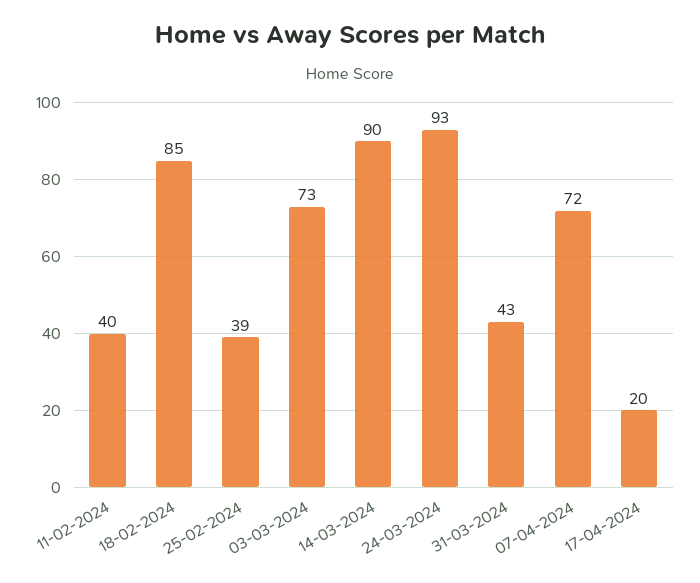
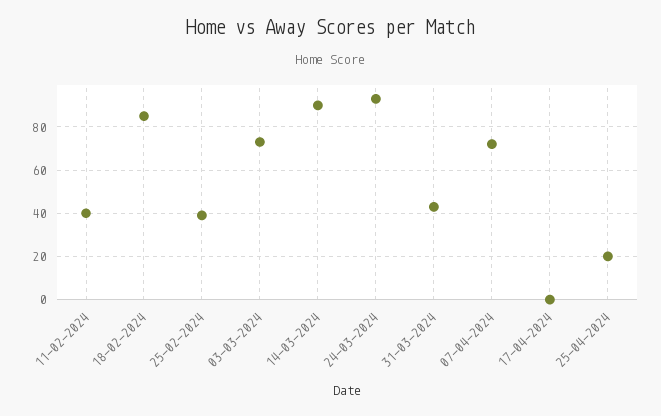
17-04-2024: 20 -> 0
25-04-2024: none -> 20

